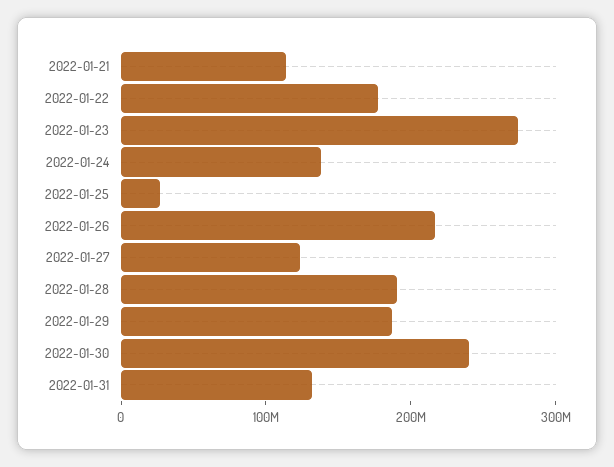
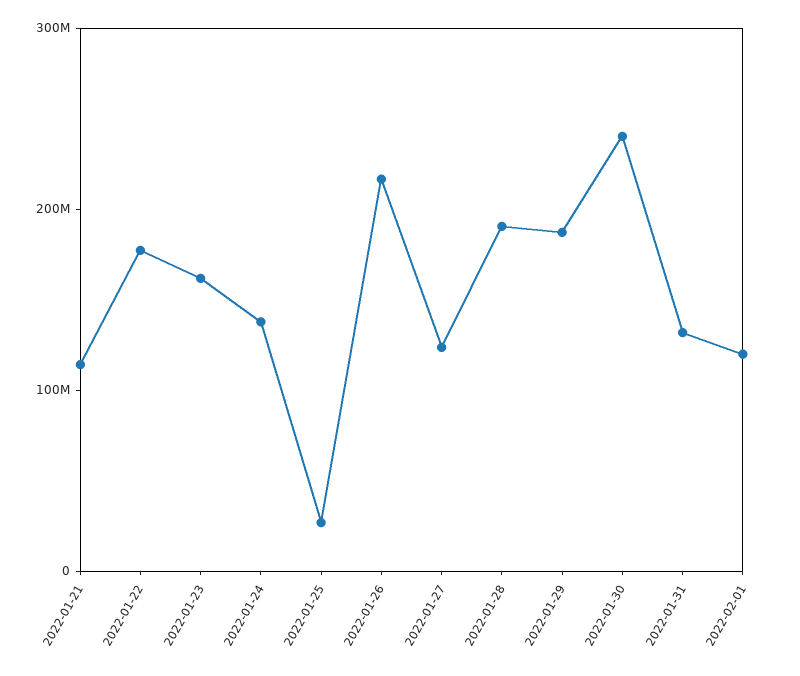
2022-01-23: 280000000 -> 160000000
2022-02-01: none -> 120000000

